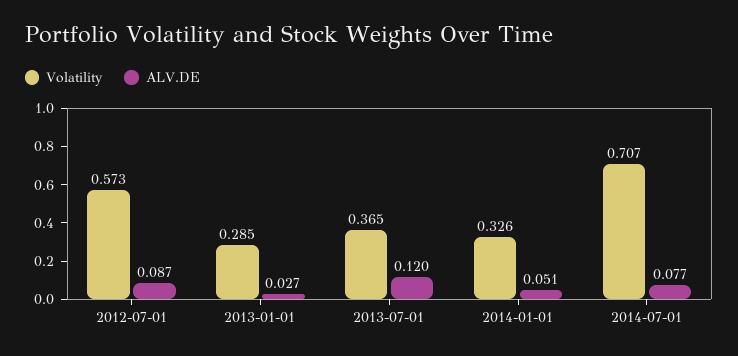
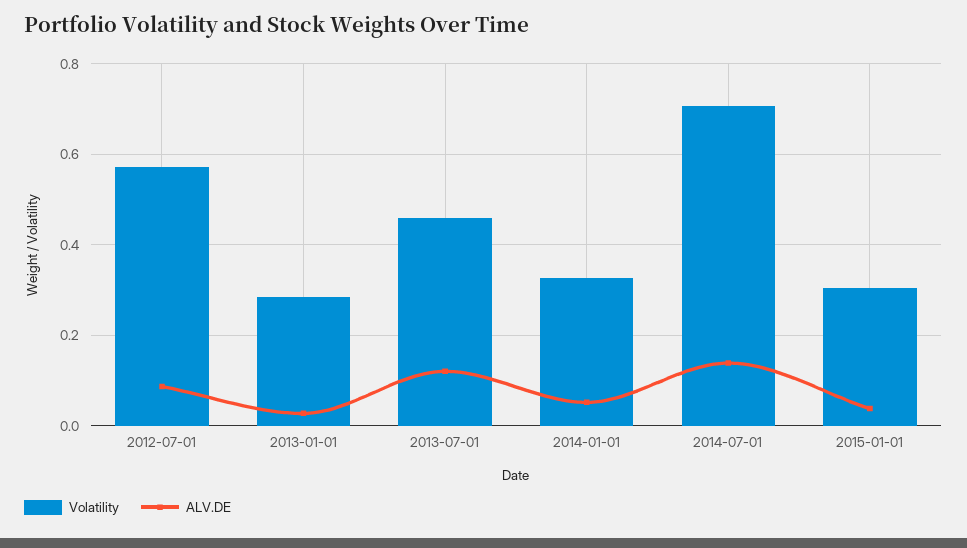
Volatility, 2013-07-01: 0.365 -> 0.46
ALV.DE, 2014-07-01: 0.077 -> 0.14
Volatility, 2015-01-01: none -> 0.3
ALV.DE, 2015-01-01: none -> 0.04

